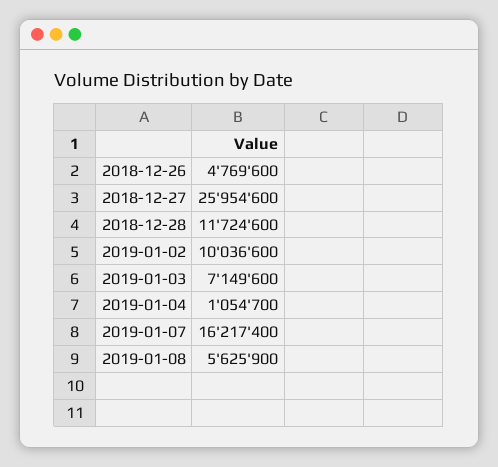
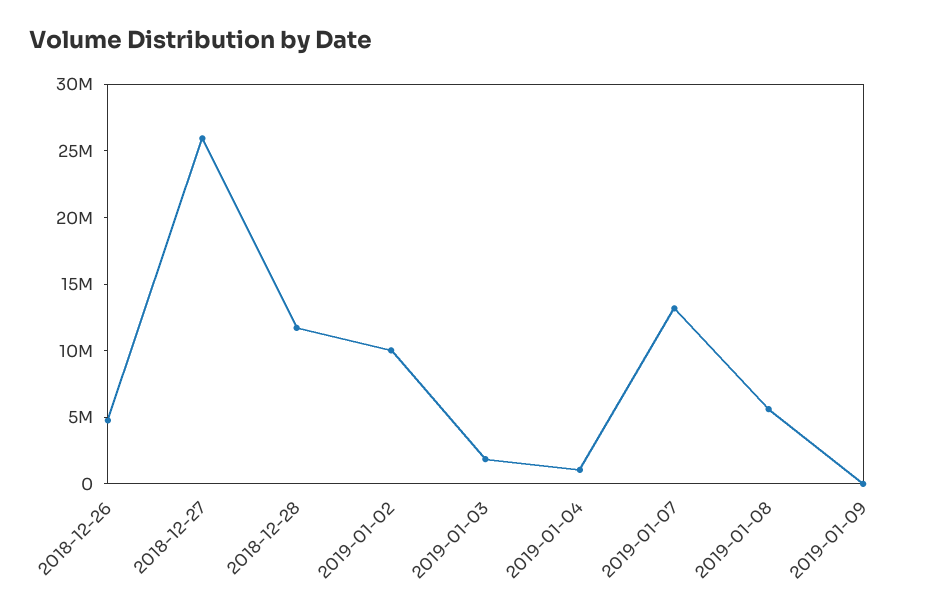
2019-01-03: 7149600 -> 2000000
2019-01-07: 16217400 -> 13000000
2019-01-09: none -> 0

